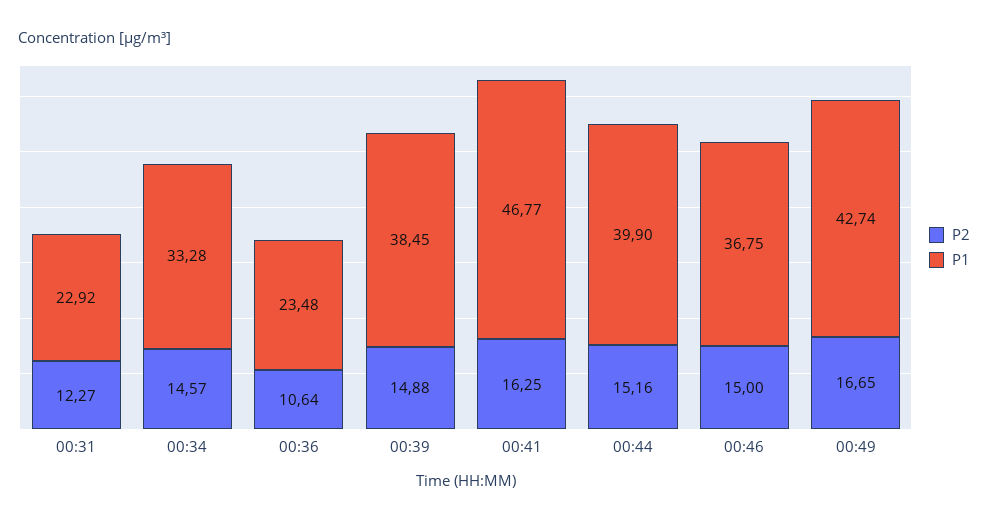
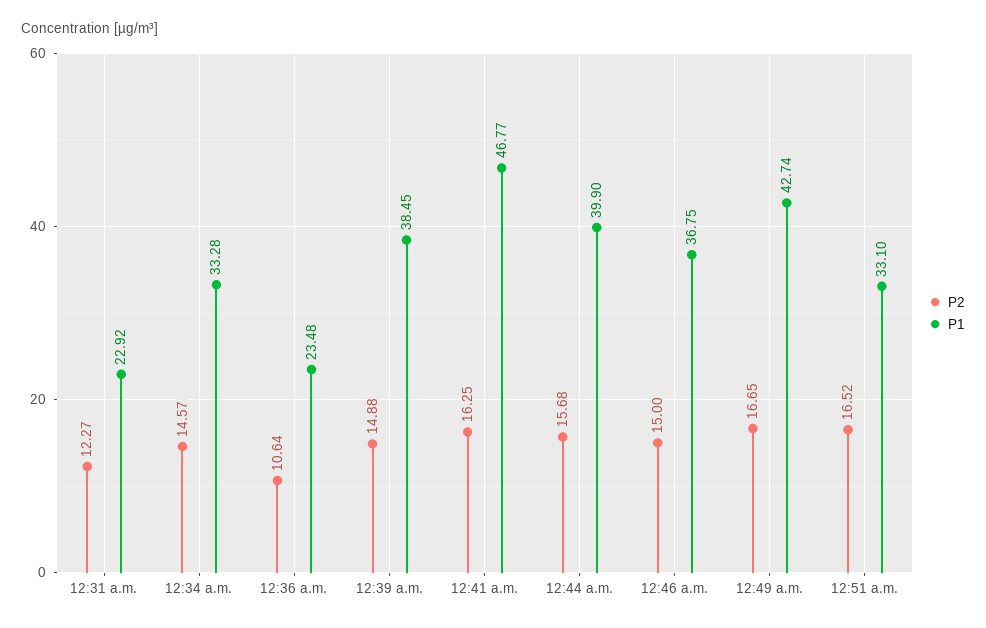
P2, 00:44: 15.16 -> 15.68
P2, 12:51 a.m.: none -> 16.52
P1, 12:51 a.m.: none -> 33.1

